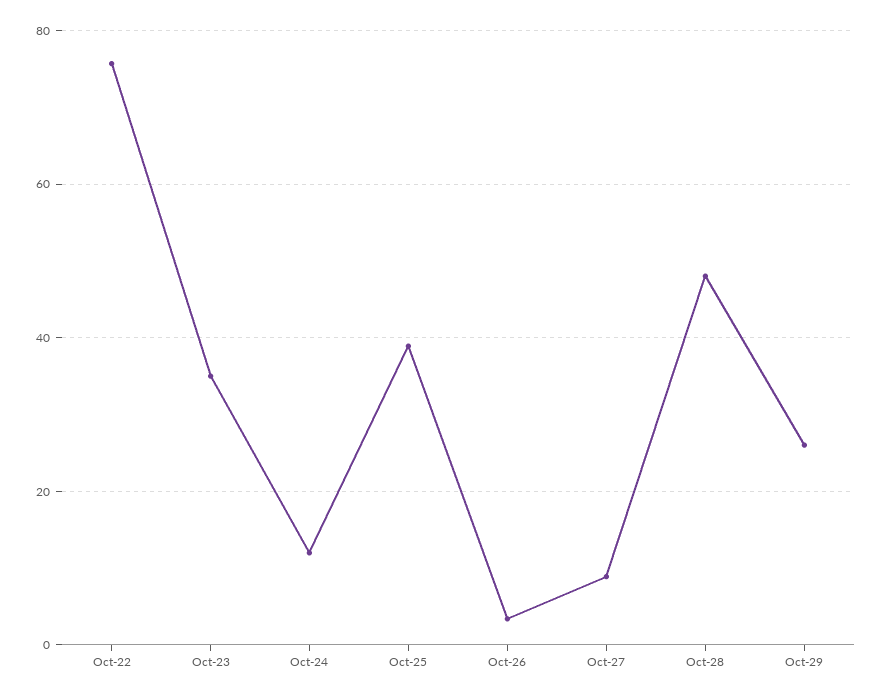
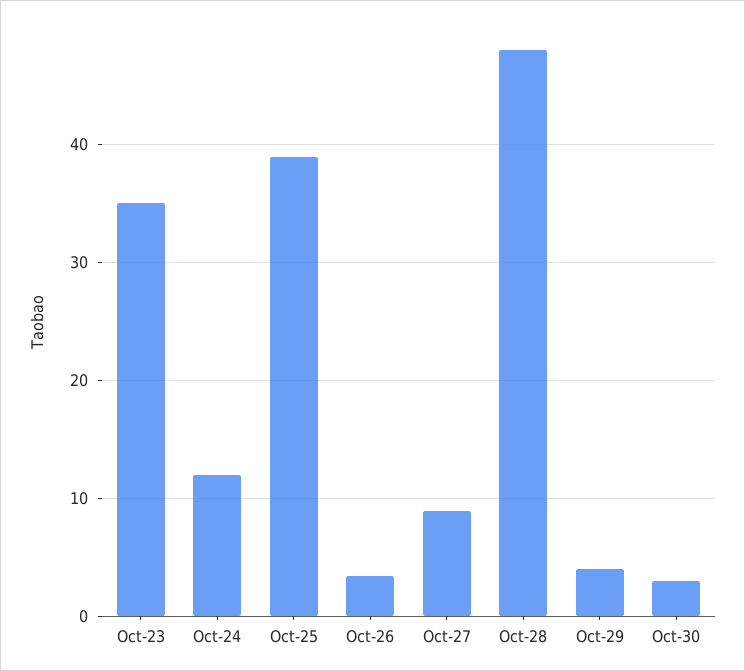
Oct-22: 76 -> none
Oct-29: 26 -> 4
Oct-30: none -> 3

